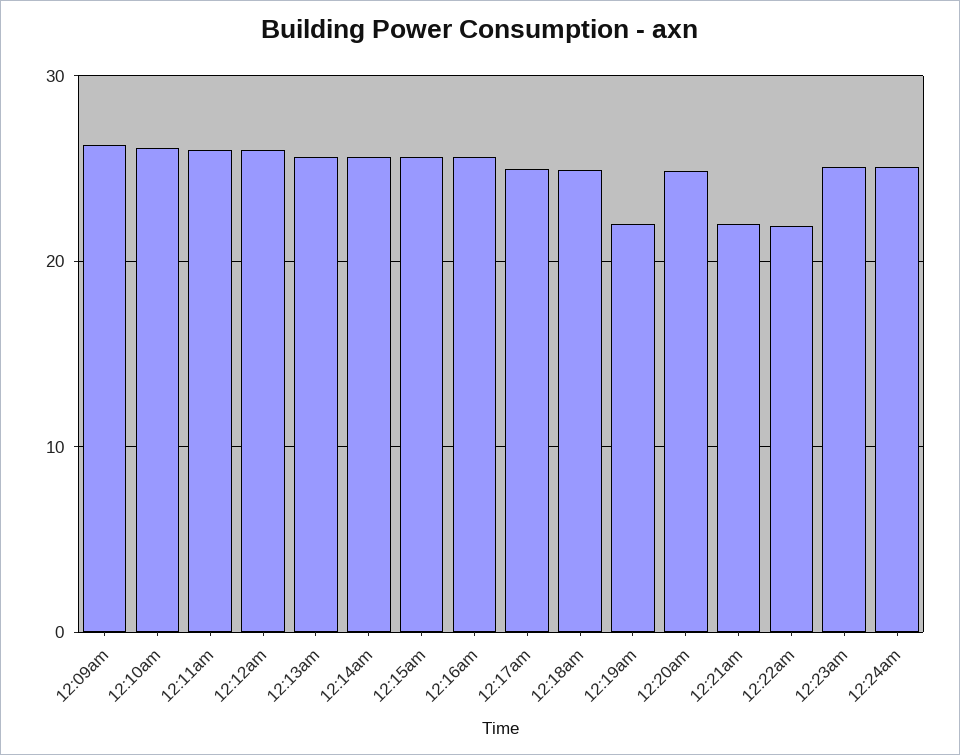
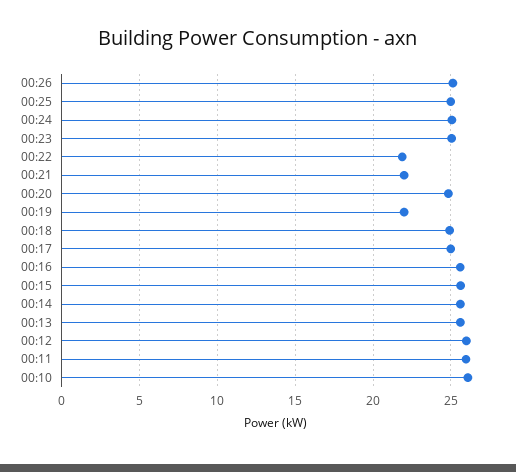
12:09am: 26 -> none
00:26: none -> 25
00:25: none -> 25

